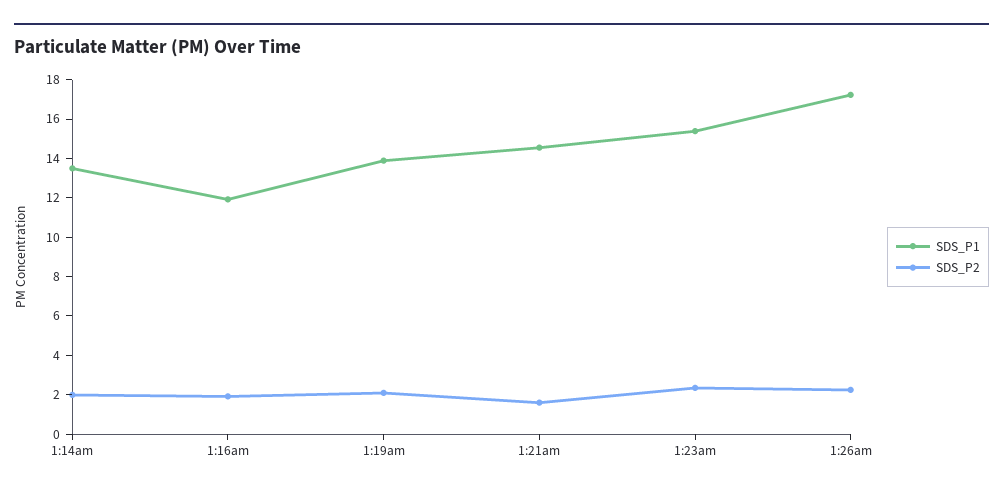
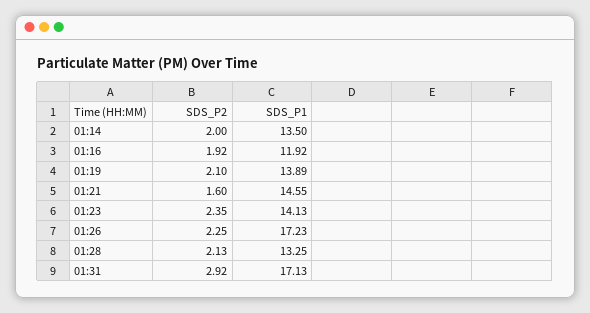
SDS_P1, 1:23am: 15.5 -> 14.13
SDS_P2, 01:28: none -> 2.13
SDS_P1, 01:28: none -> 13.25
SDS_P2, 01:31: none -> 2.92
SDS_P1, 01:31: none -> 17.13

